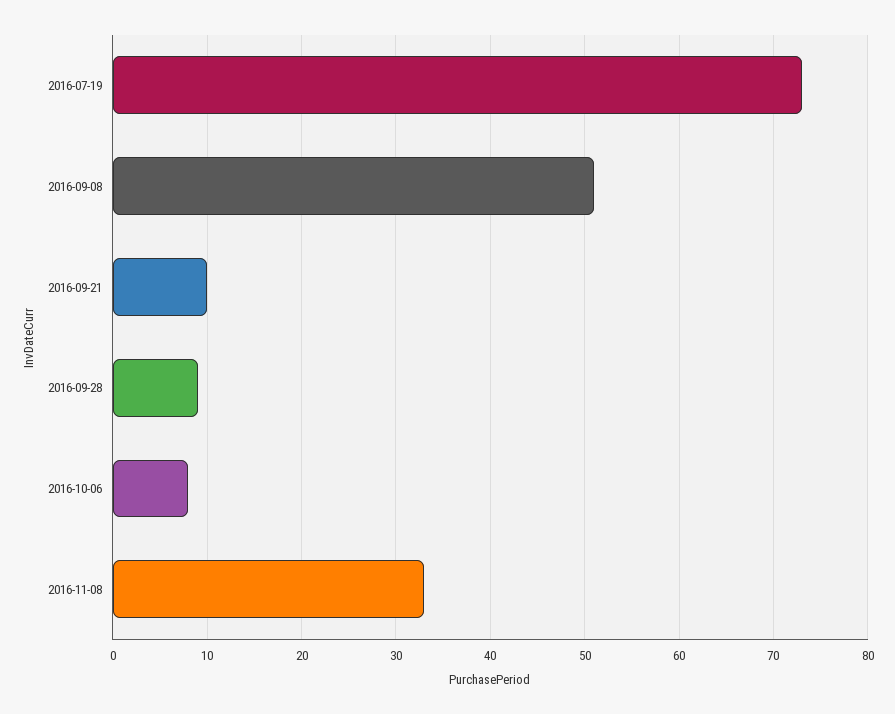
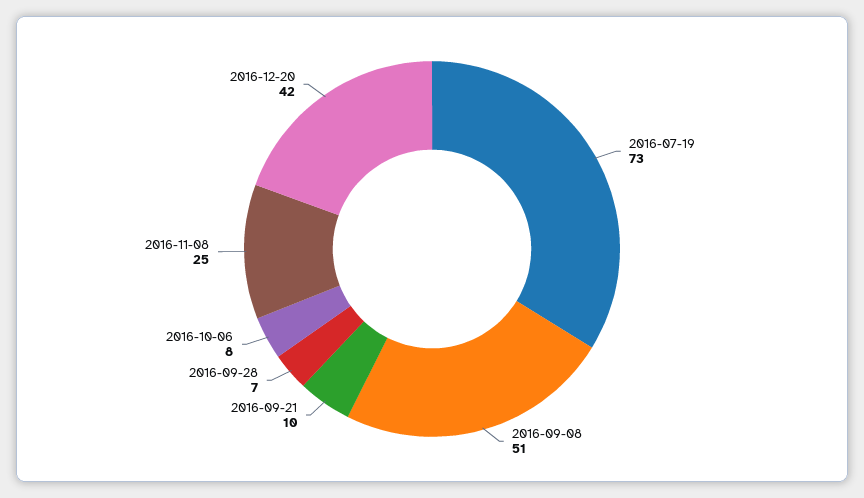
2016-09-28: 9 -> 7
2016-11-08: 33 -> 25
2016-12-20: none -> 42

